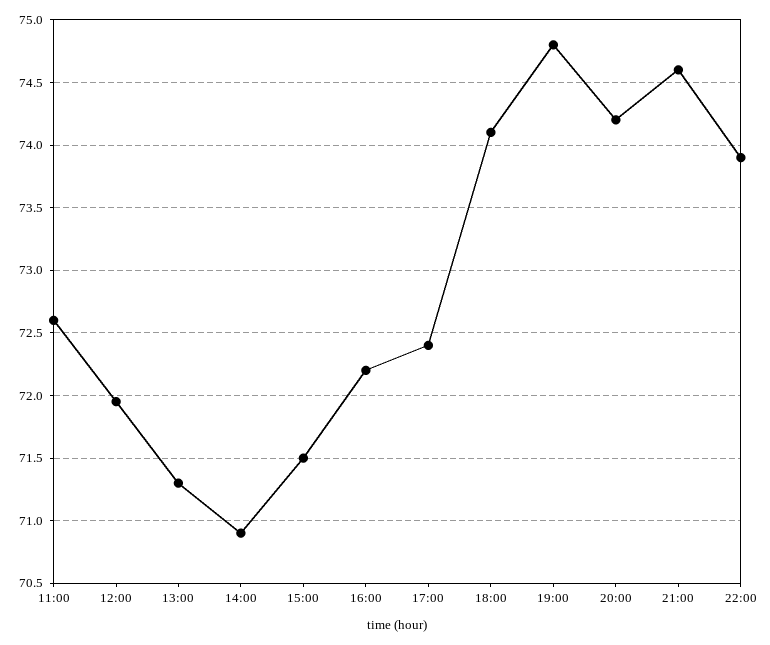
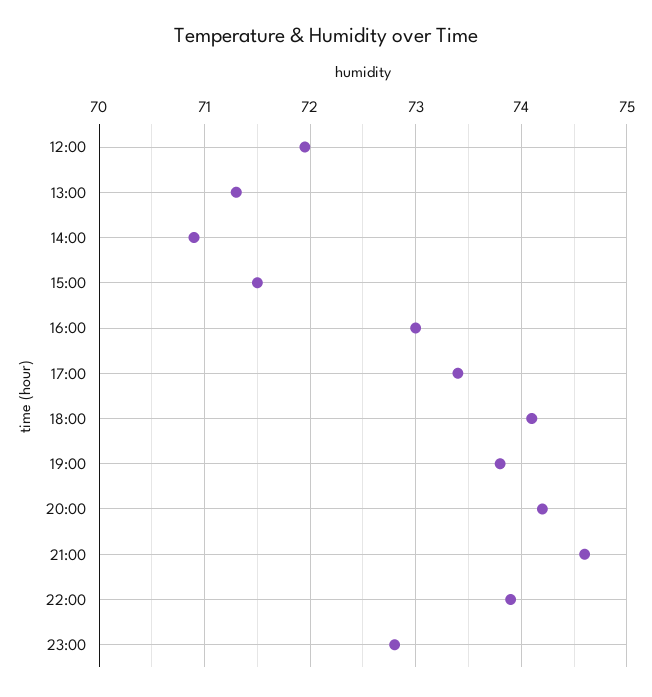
11:00: 72.6 -> none
16:00: 72.2 -> 73
17:00: 72.4 -> 73.4
19:00: 74.8 -> 73.8
23:00: none -> 72.8

